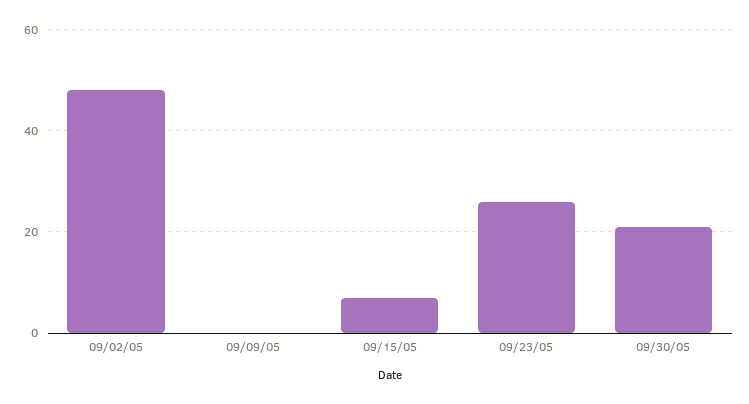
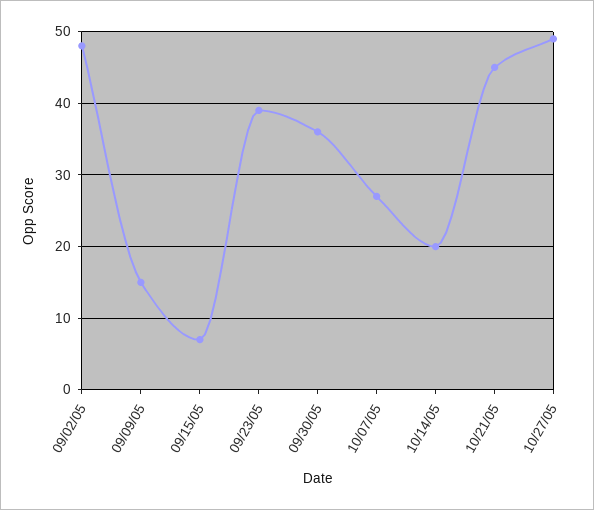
09/09/05: 0 -> 15
09/23/05: 25 -> 39
09/30/05: 20 -> 36
10/07/05: none -> 27
10/14/05: none -> 20
10/21/05: none -> 45
10/27/05: none -> 49

